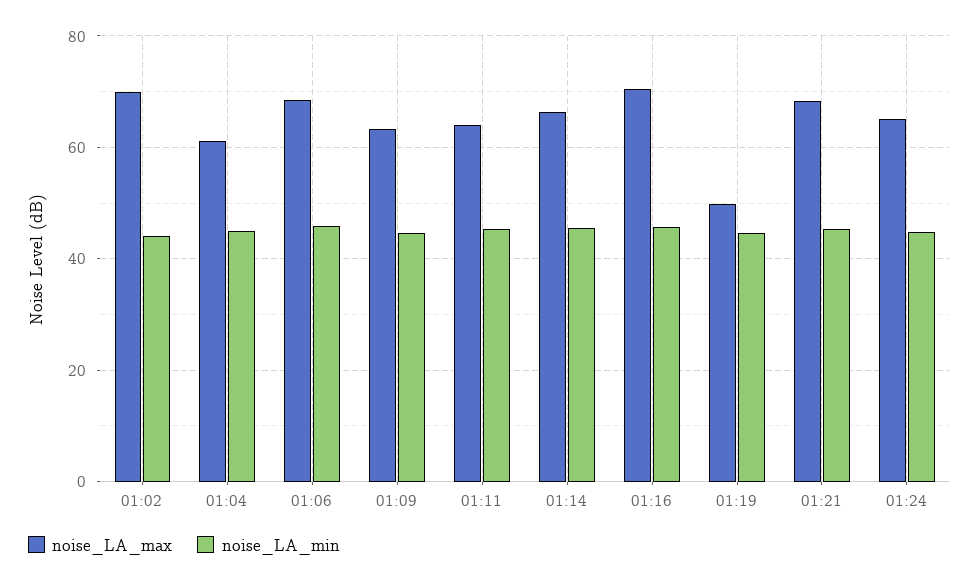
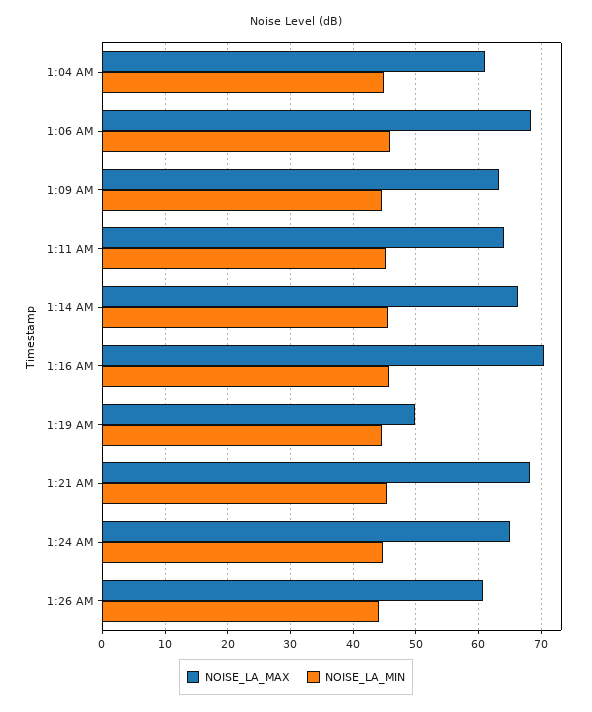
noise_LA_max, 01:02: 70 -> none
noise_LA_min, 01:02: 44 -> none
noise_LA_max, 1:26 AM: none -> 61
noise_LA_min, 1:26 AM: none -> 44

